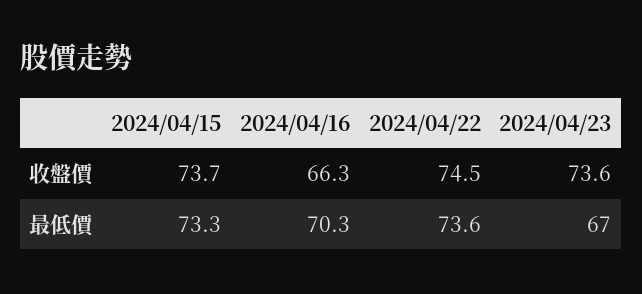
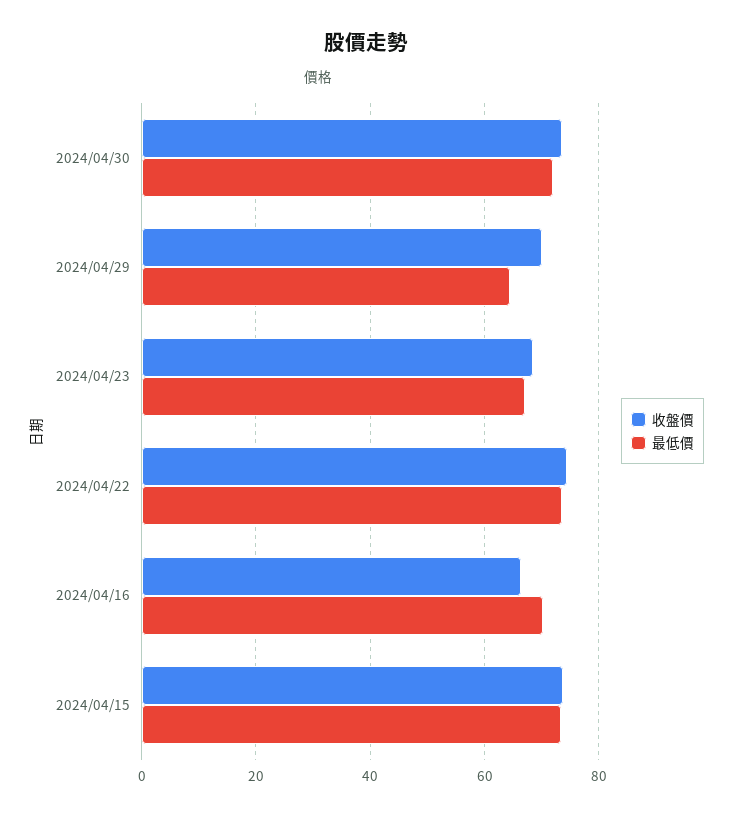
收盤價, 2024/04/23: 73.6 -> 68
收盤價, 2024/04/30: none -> 74
最低價, 2024/04/30: none -> 72
收盤價, 2024/04/29: none -> 70
最低價, 2024/04/29: none -> 64

